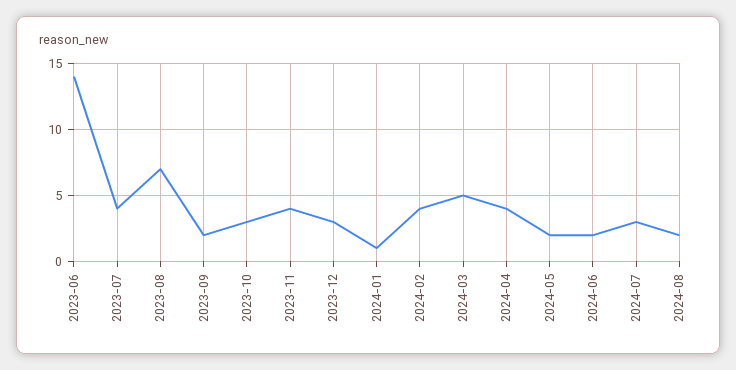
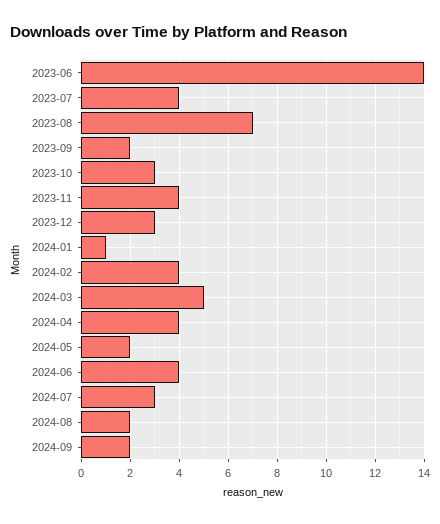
2024-06: 2 -> 4
2024-09: none -> 2

